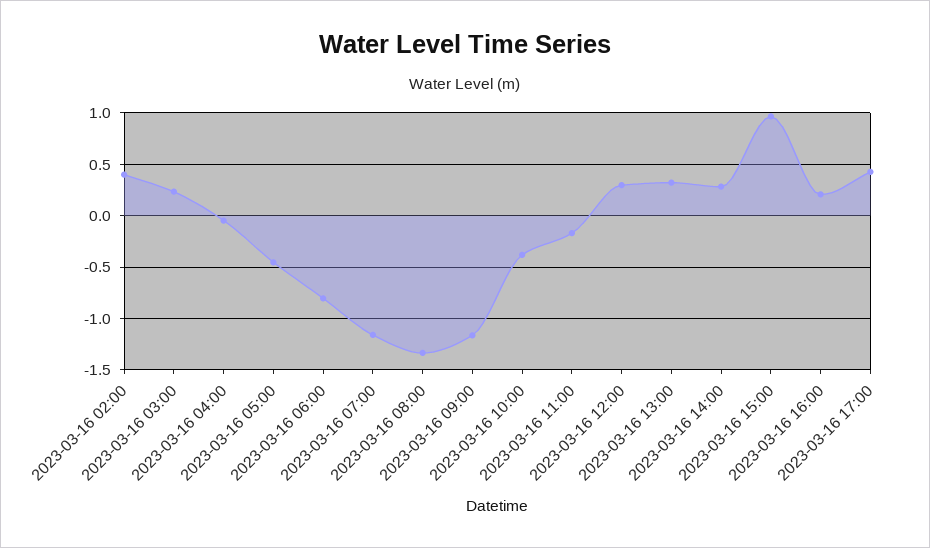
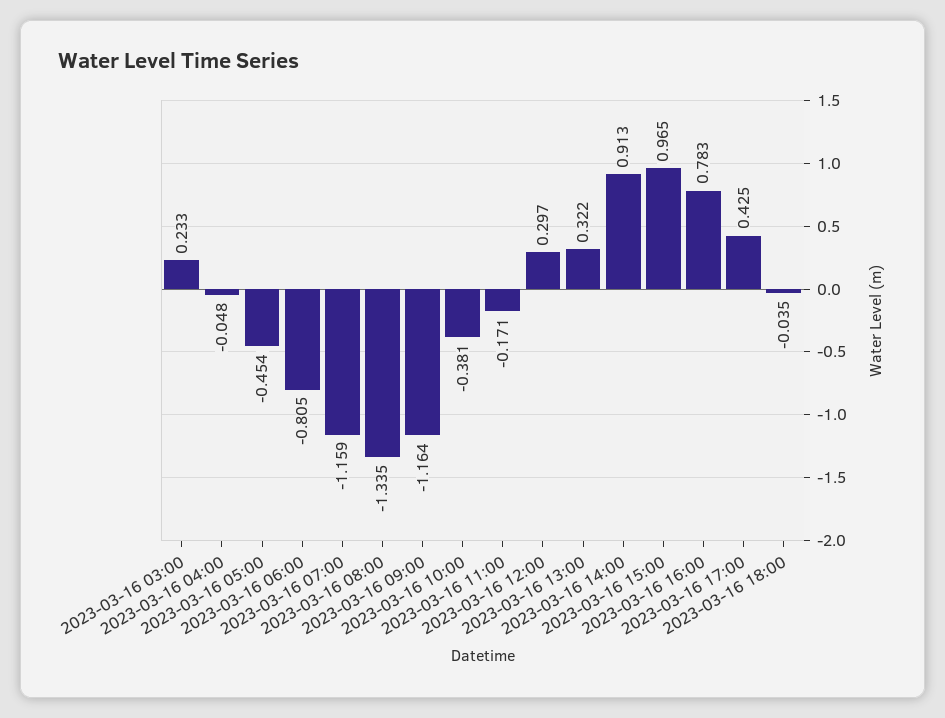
2023-03-16 02:00: 0.4 -> none
2023-03-16 14:00: 0.3 -> 0.913
2023-03-16 16:00: 0.2 -> 0.783
2023-03-16 18:00: none -> -0.035

